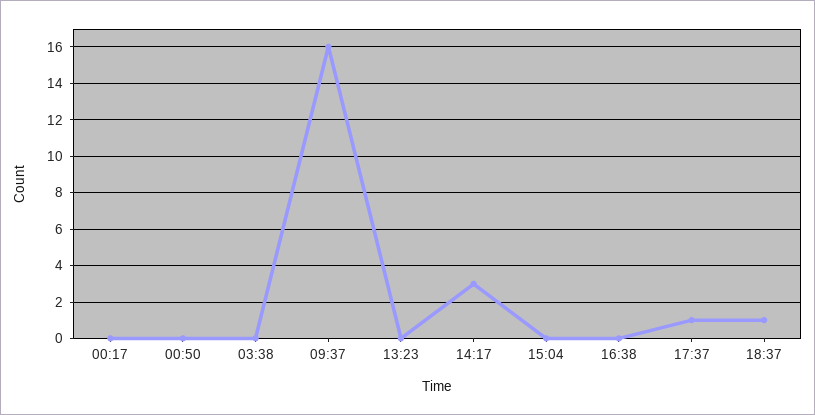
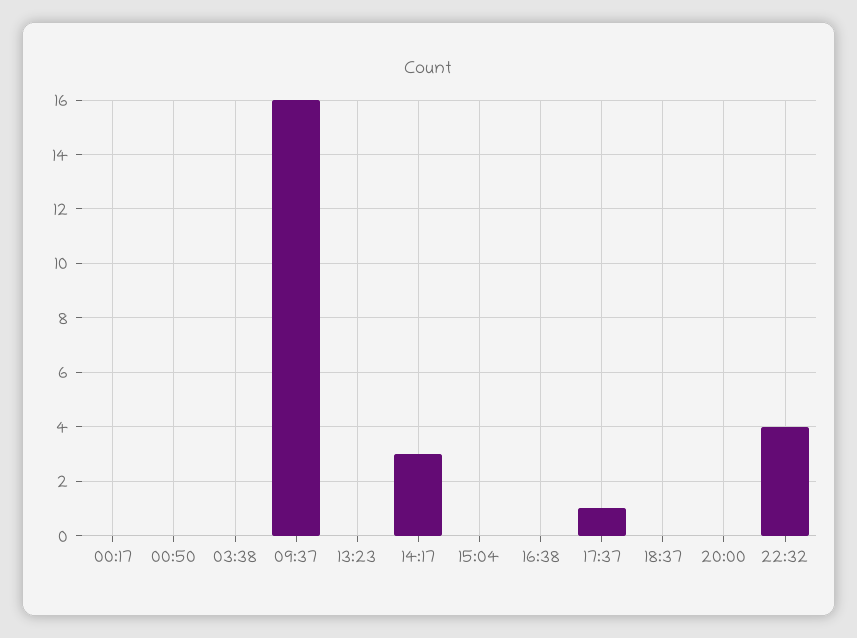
18:37: 1 -> 0
20:00: none -> 0
22:32: none -> 4

